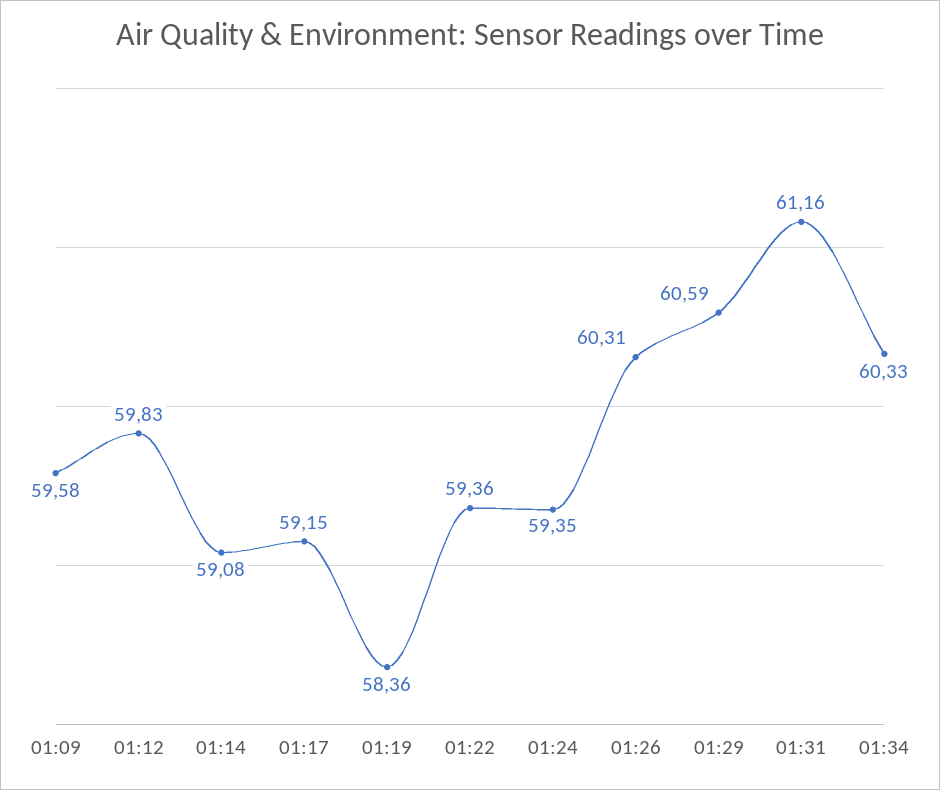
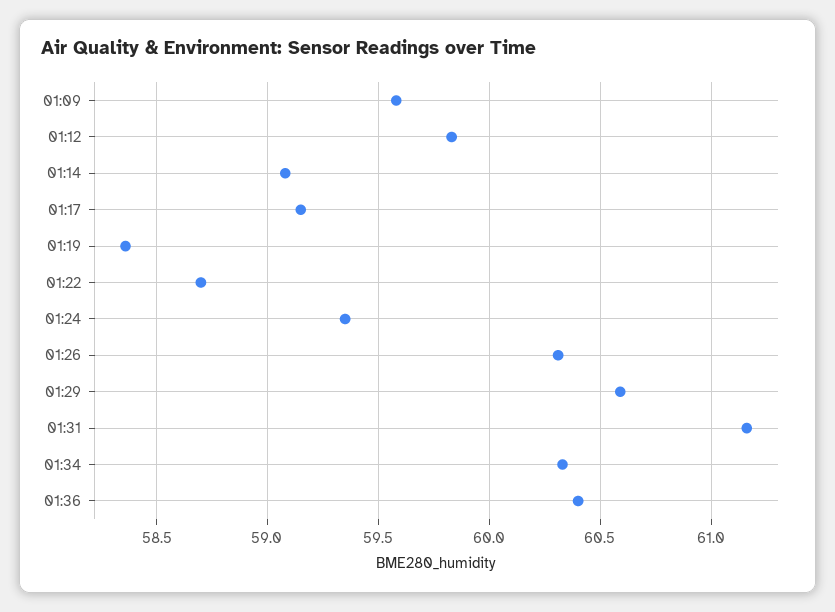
01:22: 59.36 -> 58.7
01:36: none -> 60.4

